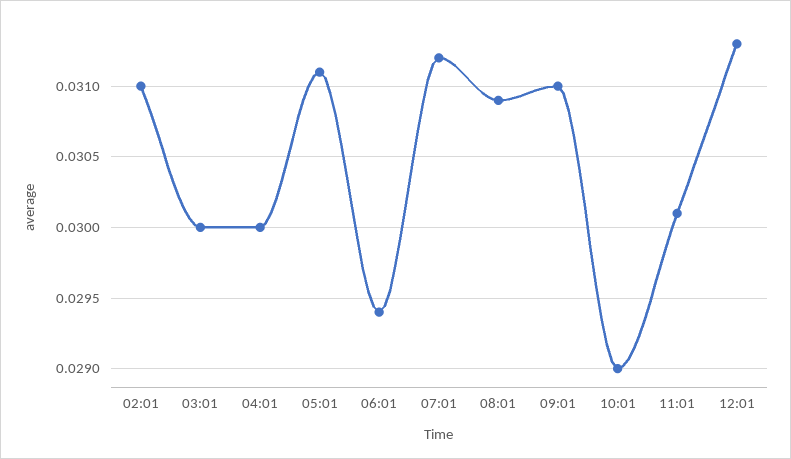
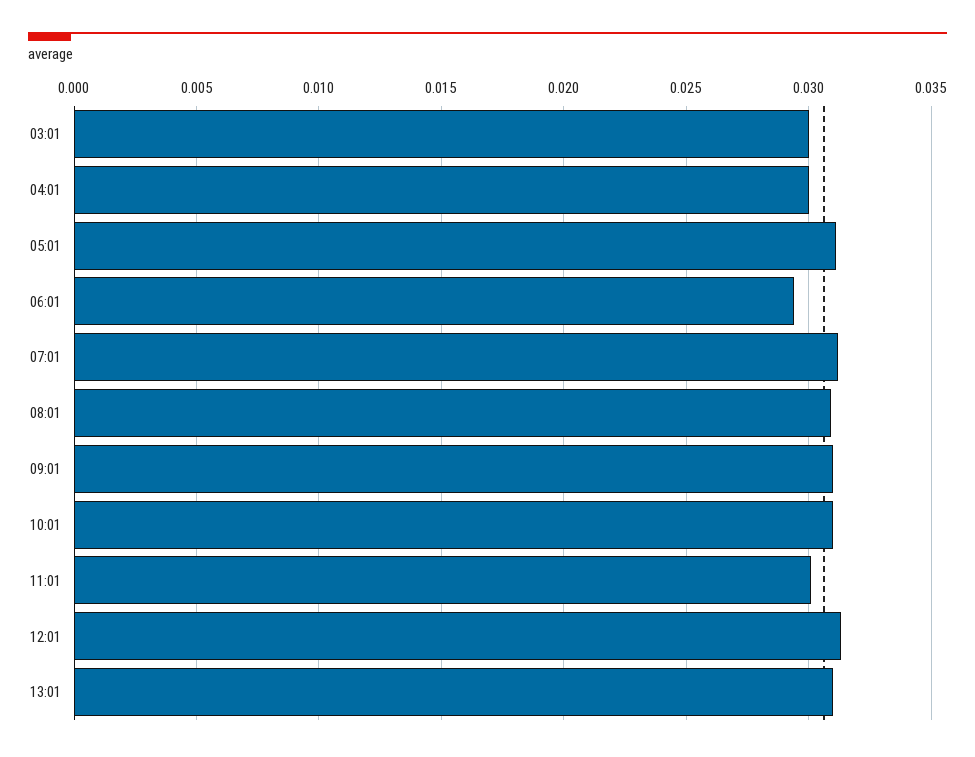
02:01: 0.031 -> none
10:01: 0.029 -> 0.031
13:01: none -> 0.031

